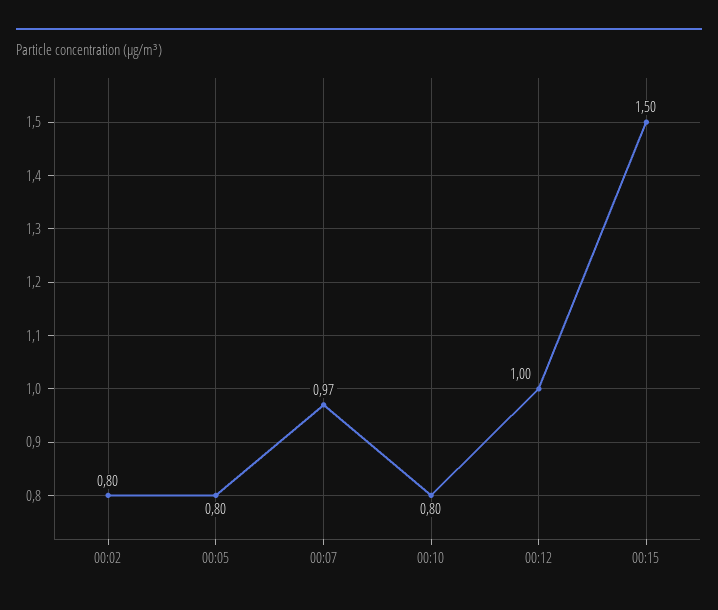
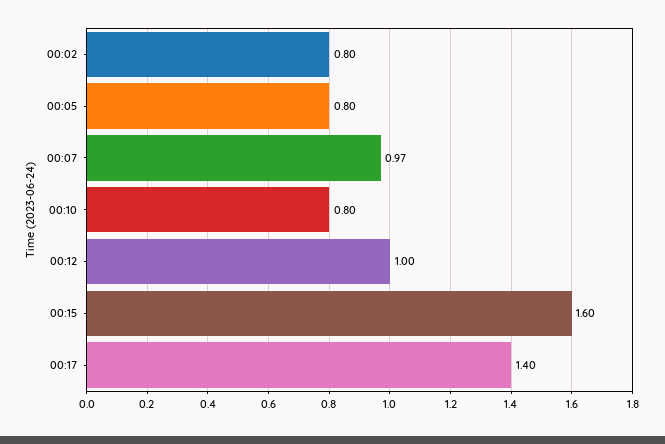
00:15: 1.5 -> 1.6
00:17: none -> 1.4

